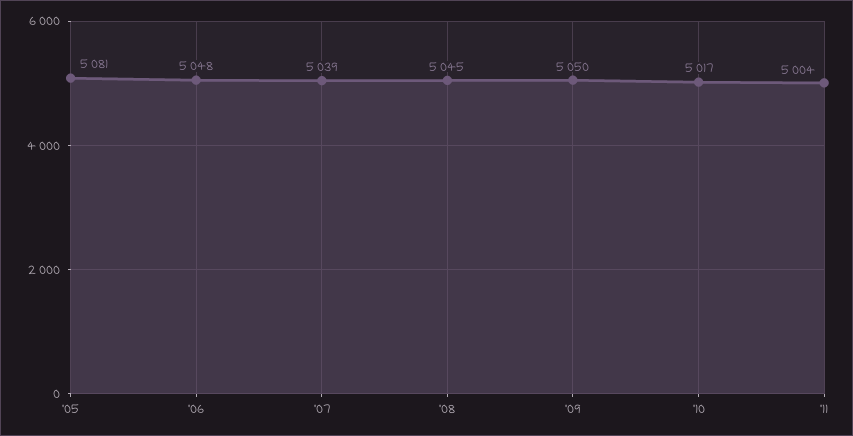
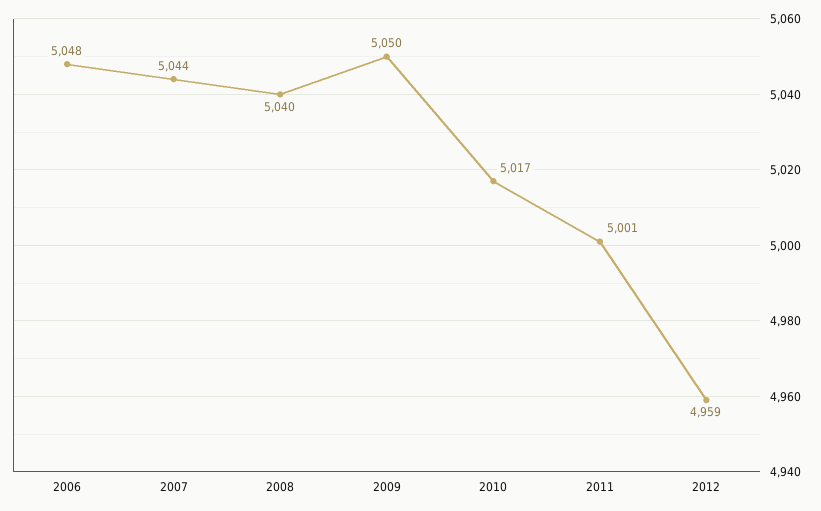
'05: 5081 -> none
'07: 5039 -> 5044
'08: 5045 -> 5040
'11: 5004 -> 5001
2012: none -> 4959

